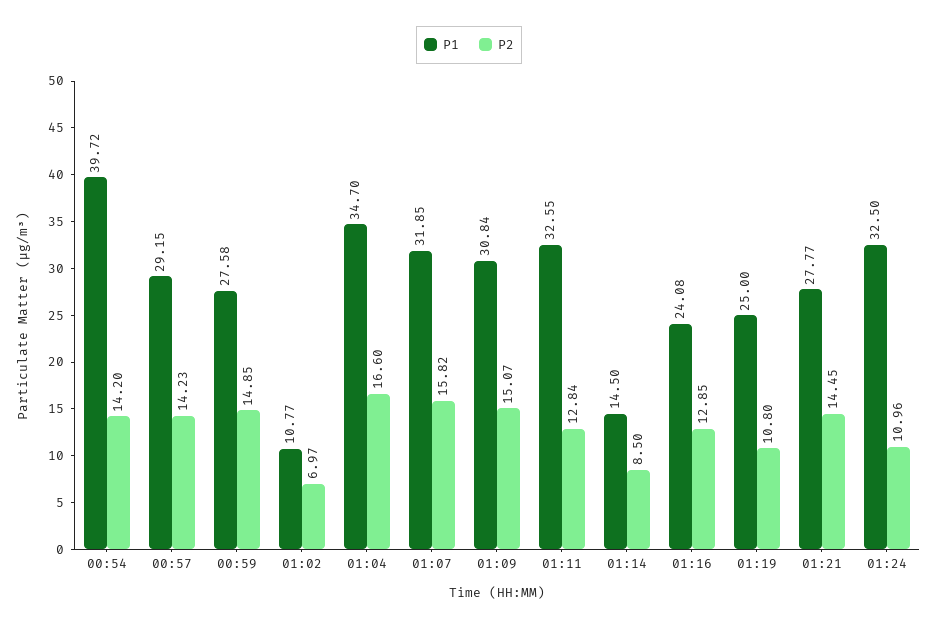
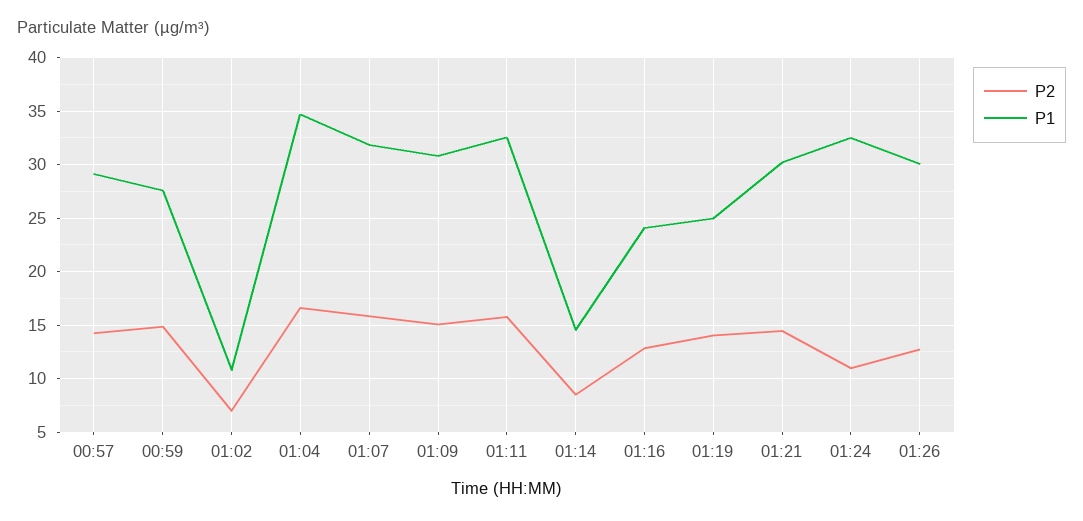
P1, 00:54: 39.72 -> none
P2, 00:54: 14.2 -> none
P2, 01:11: 12.84 -> 16
P2, 01:19: 10.8 -> 14
P1, 01:21: 27.77 -> 30
P2, 01:26: none -> 13
P1, 01:26: none -> 30

